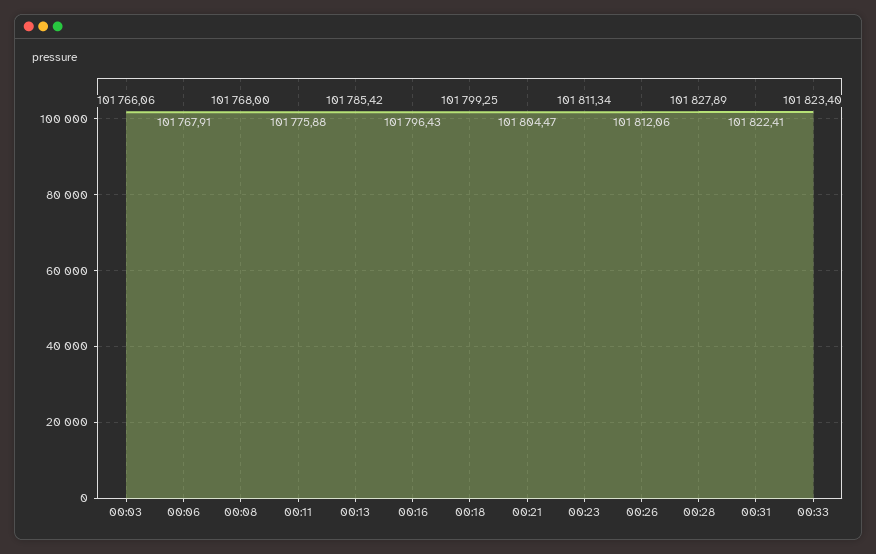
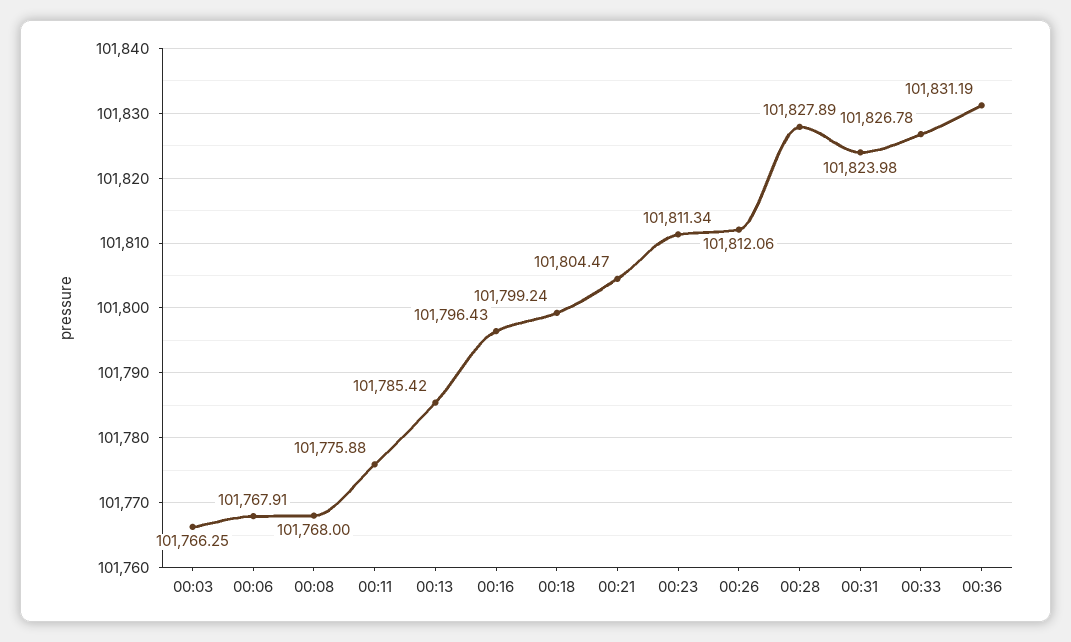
00:03: 101766.06 -> 101766.25
00:18: 101799.25 -> 101799.24
00:31: 101822.41 -> 101823.98
00:33: 101823.4 -> 101826.78
00:36: none -> 101831.19

